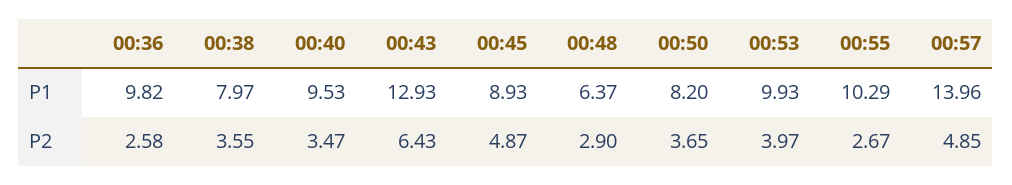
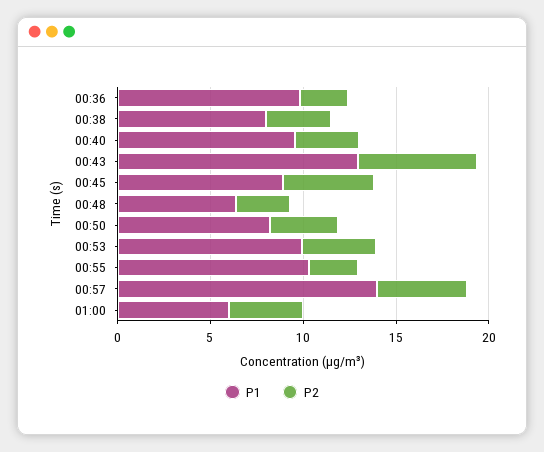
P1, 01:00: none -> 6
P2, 01:00: none -> 4

